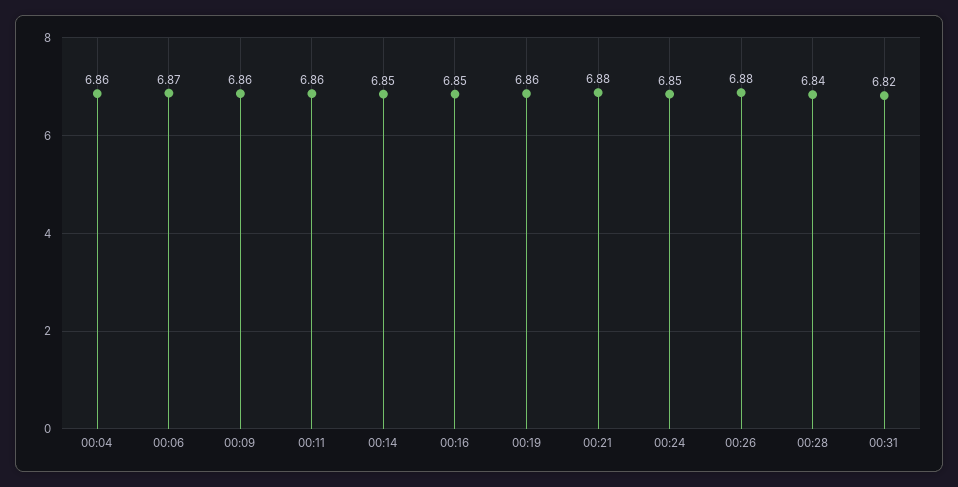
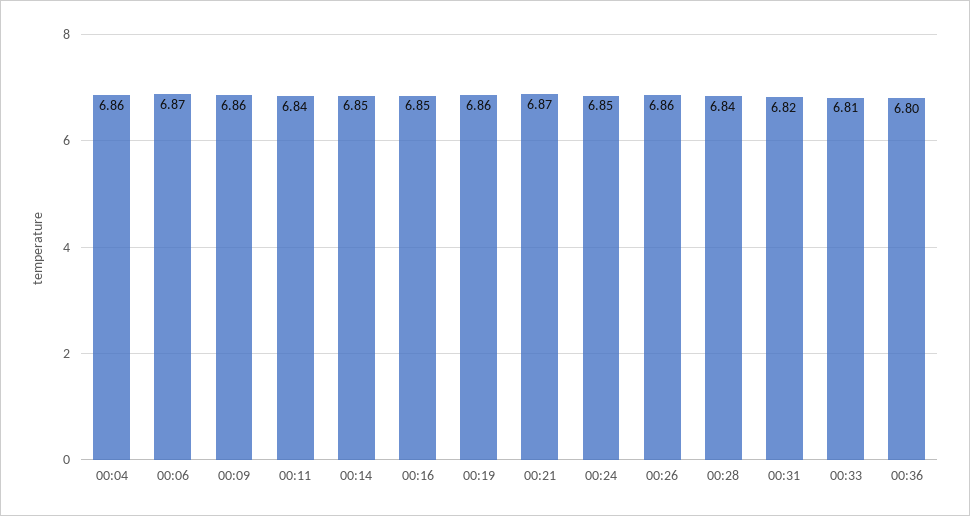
00:11: 6.86 -> 6.84
00:21: 6.88 -> 6.87
00:26: 6.88 -> 6.86
00:33: none -> 6.81
00:36: none -> 6.8

